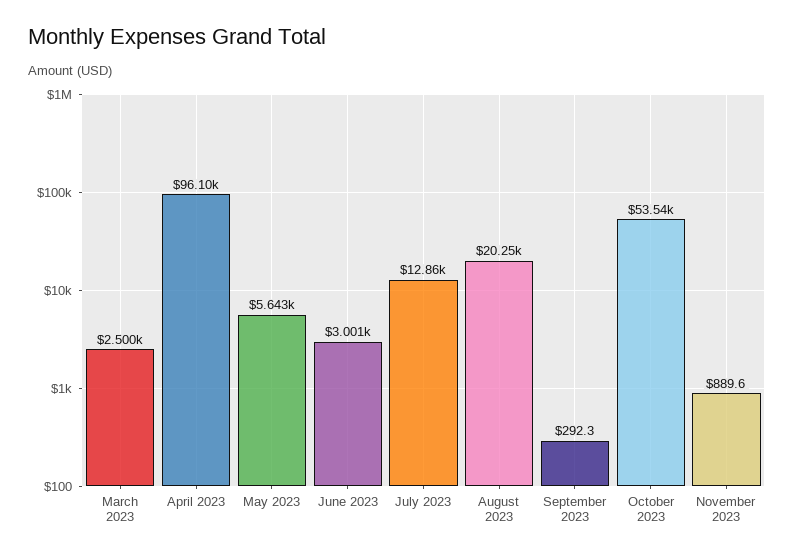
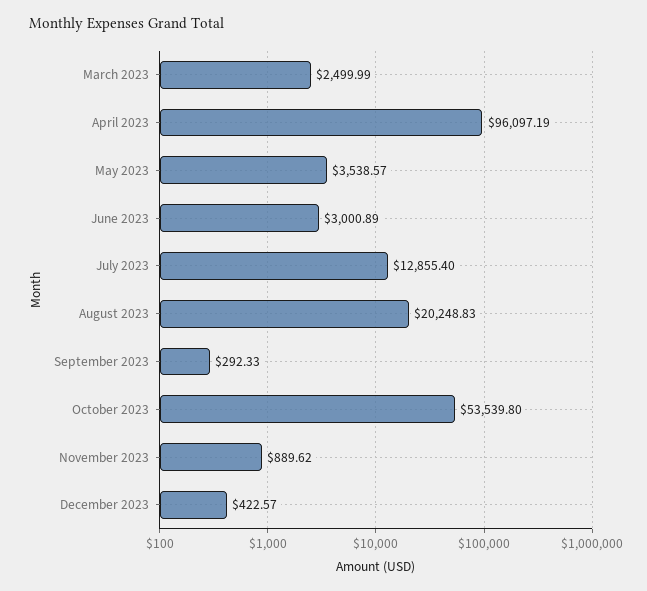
May 2023: 5643 -> 3538.57
December 2023: none -> 422.57

